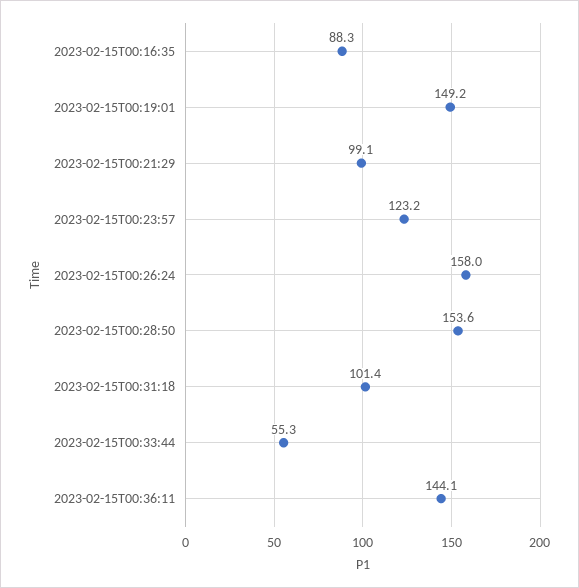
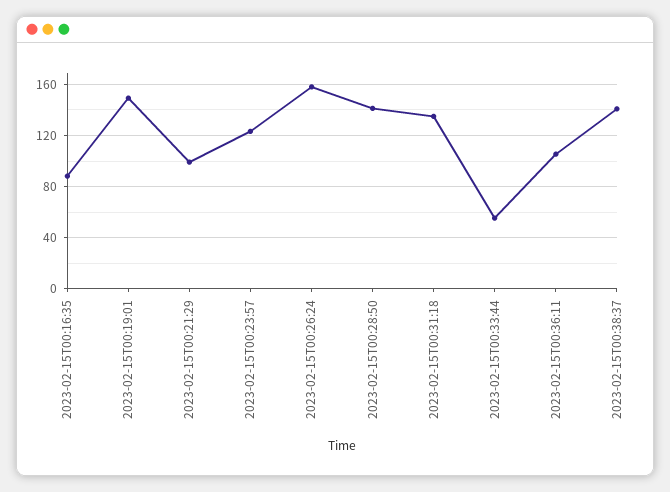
2023-02-15T00:28:50: 153.6 -> 140
2023-02-15T00:31:18: 101.4 -> 135
2023-02-15T00:36:11: 144.1 -> 105
2023-02-15T00:38:37: none -> 140

